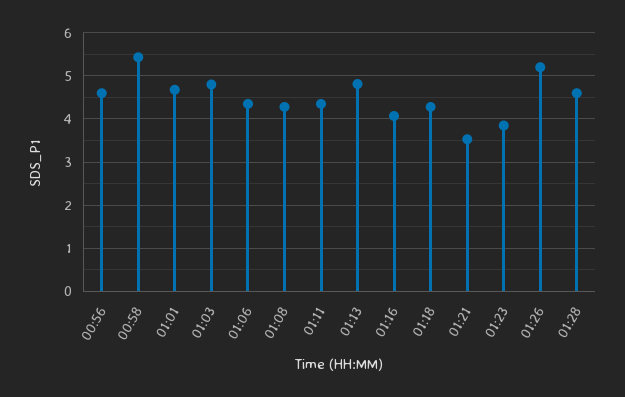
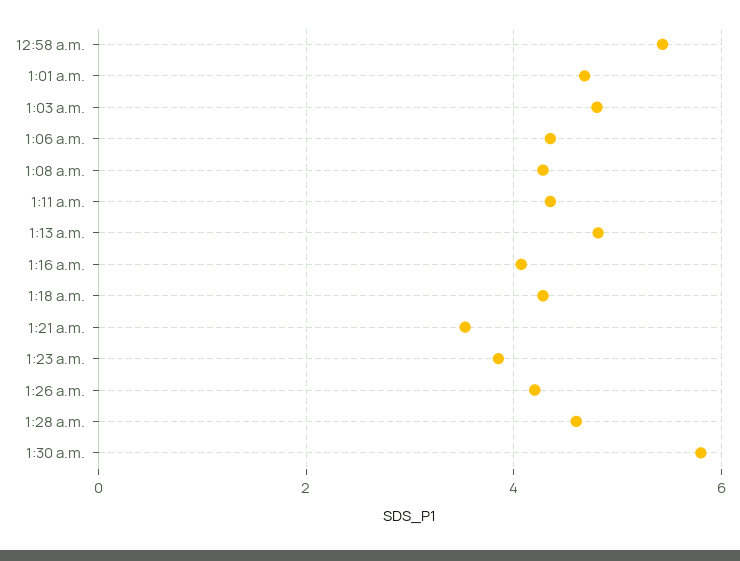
00:56: 4.6 -> none
01:26: 5.2 -> 4.2
1:30 a.m.: none -> 5.8

